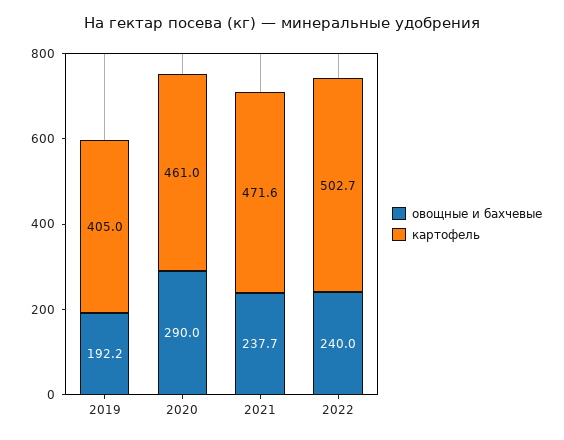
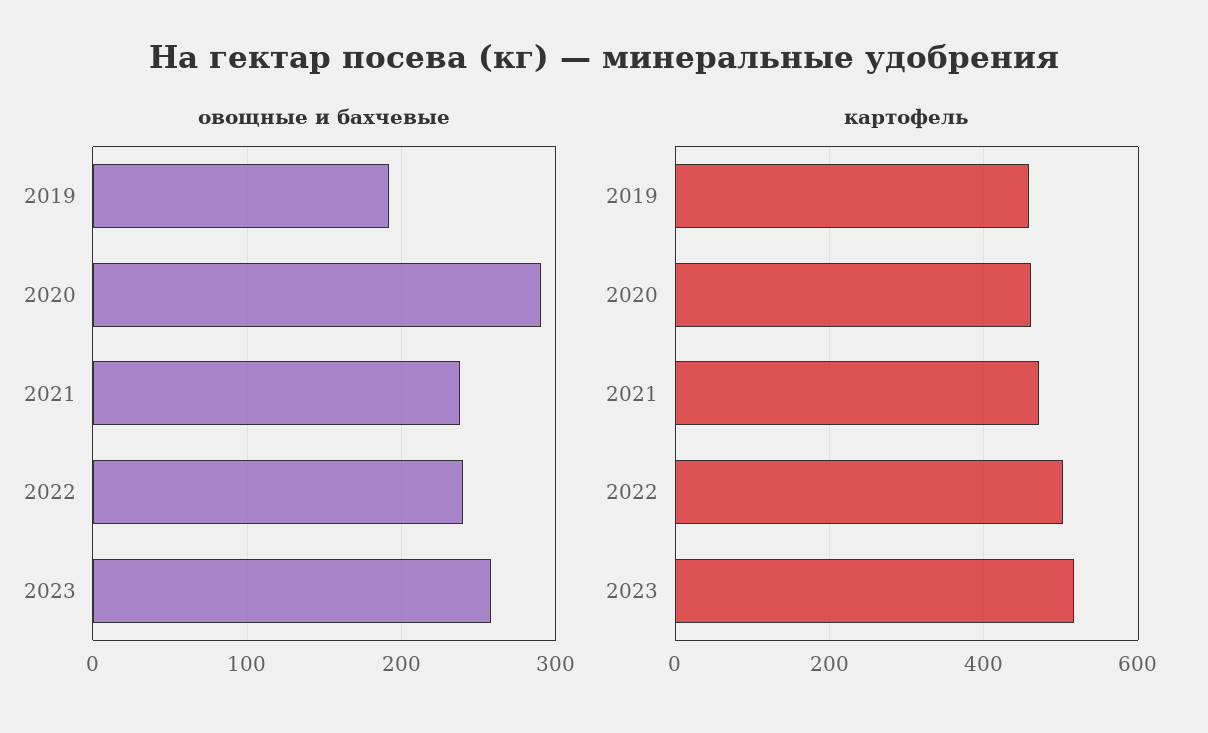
картофель, 2019: 405 -> 460
овощные и бахчевые, 2023: none -> 260
картофель, 2023: none -> 520

